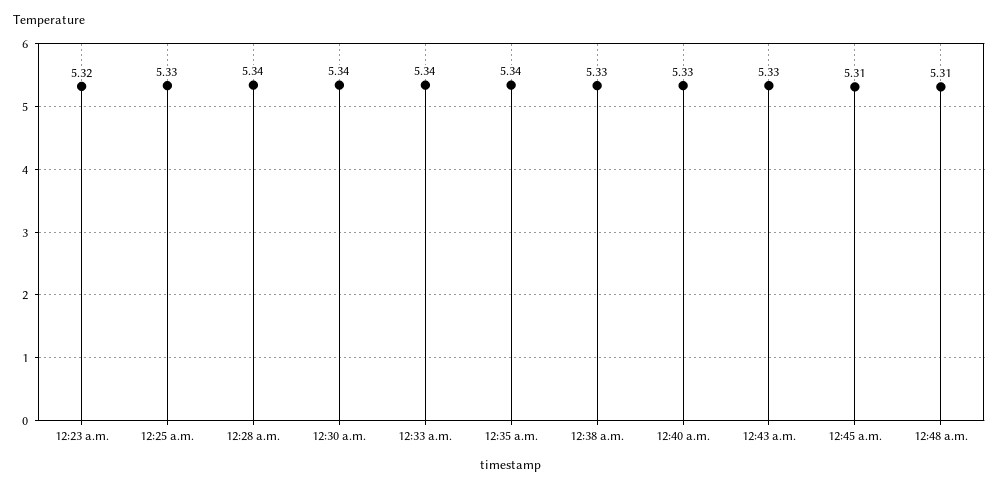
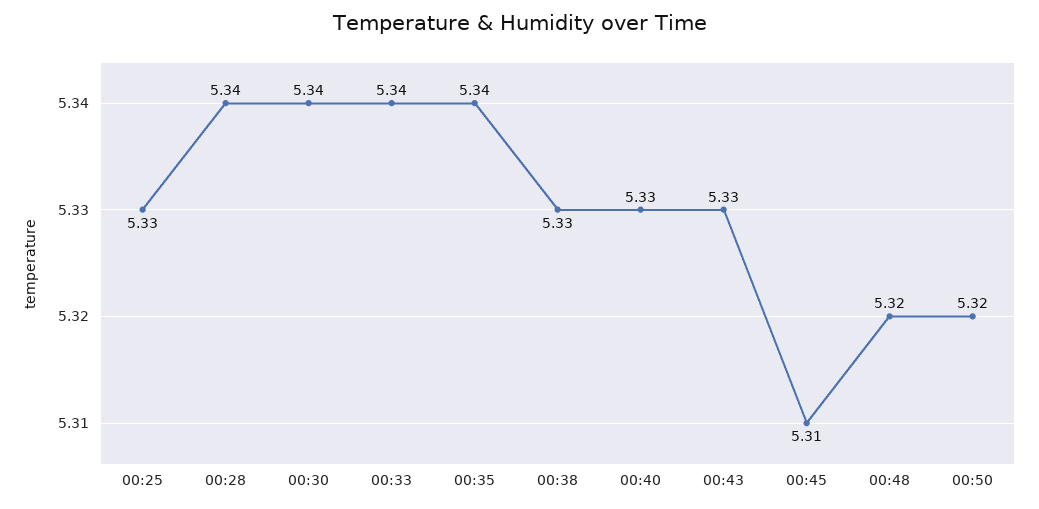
12:23 a.m.: 5.32 -> none
12:48 a.m.: 5.31 -> 5.32
00:50: none -> 5.32

